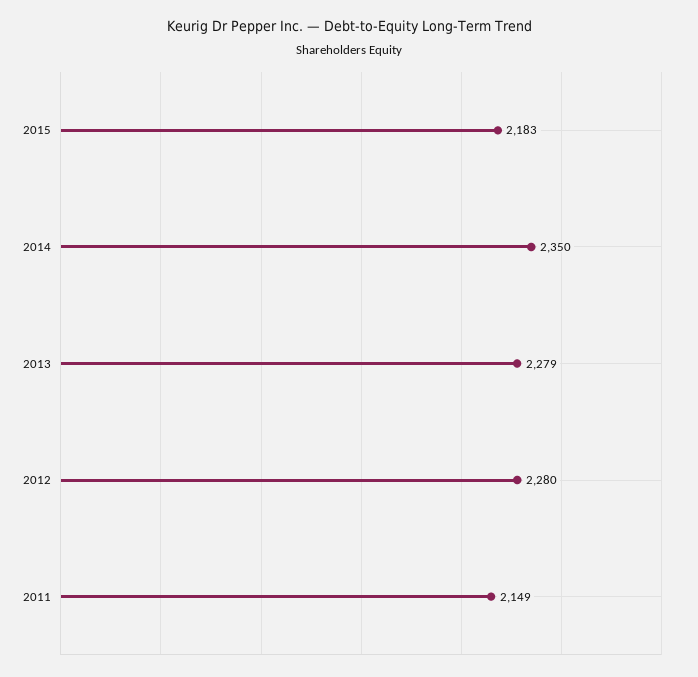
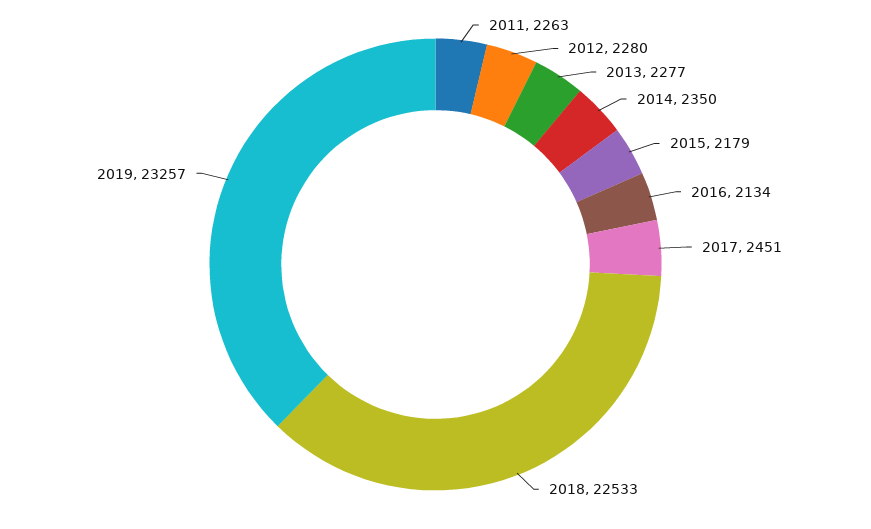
2015: 2183 -> 2179
2013: 2279 -> 2277
2011: 2149 -> 2263
2016: none -> 2134
2017: none -> 2451
2018: none -> 22533
2019: none -> 23257

